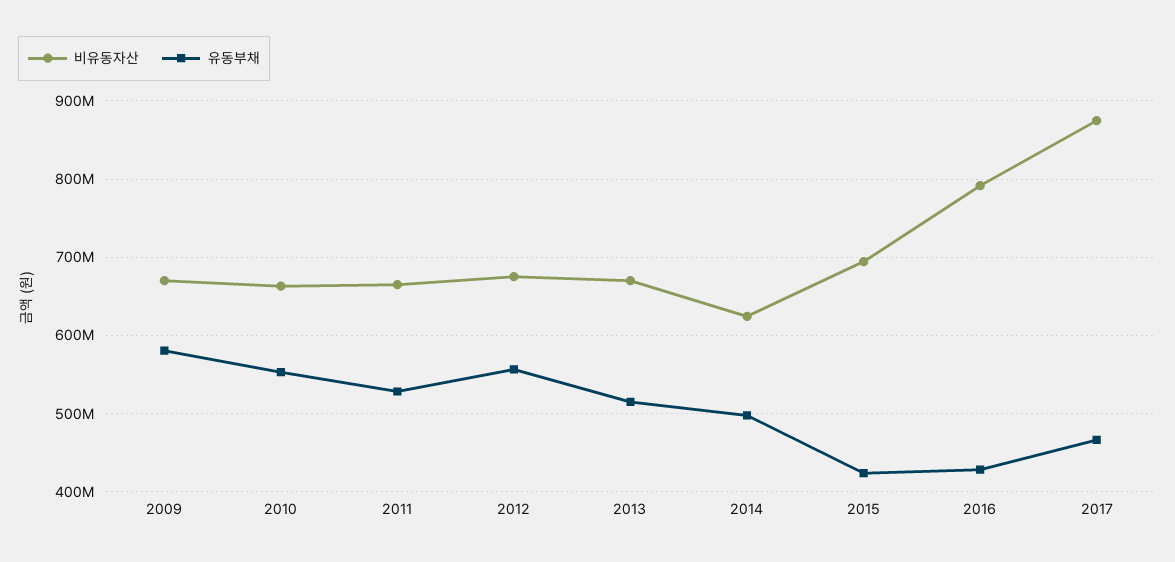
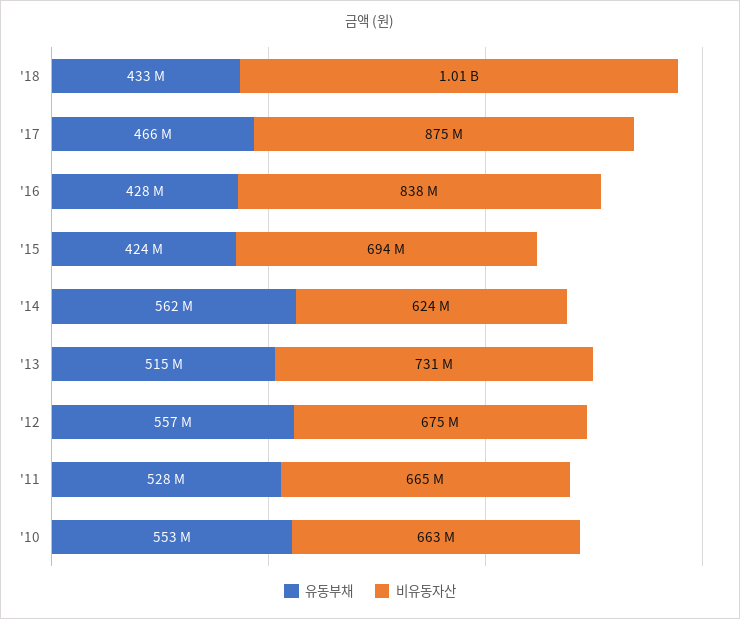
비유동자산, 2009: 670000000 -> none
유동부채, 2009: 580000000 -> none
비유동자산, 2013: 670000000 -> 731000000
유동부채, 2014: 500000000 -> 562000000
비유동자산, 2016: 790000000 -> 838000000
유동부채, '18: none -> 433000000
비유동자산, '18: none -> 1010000000

